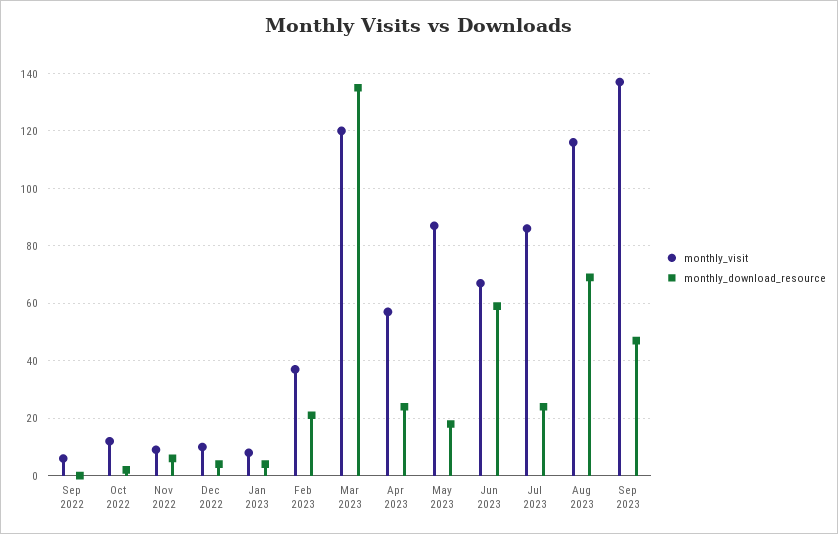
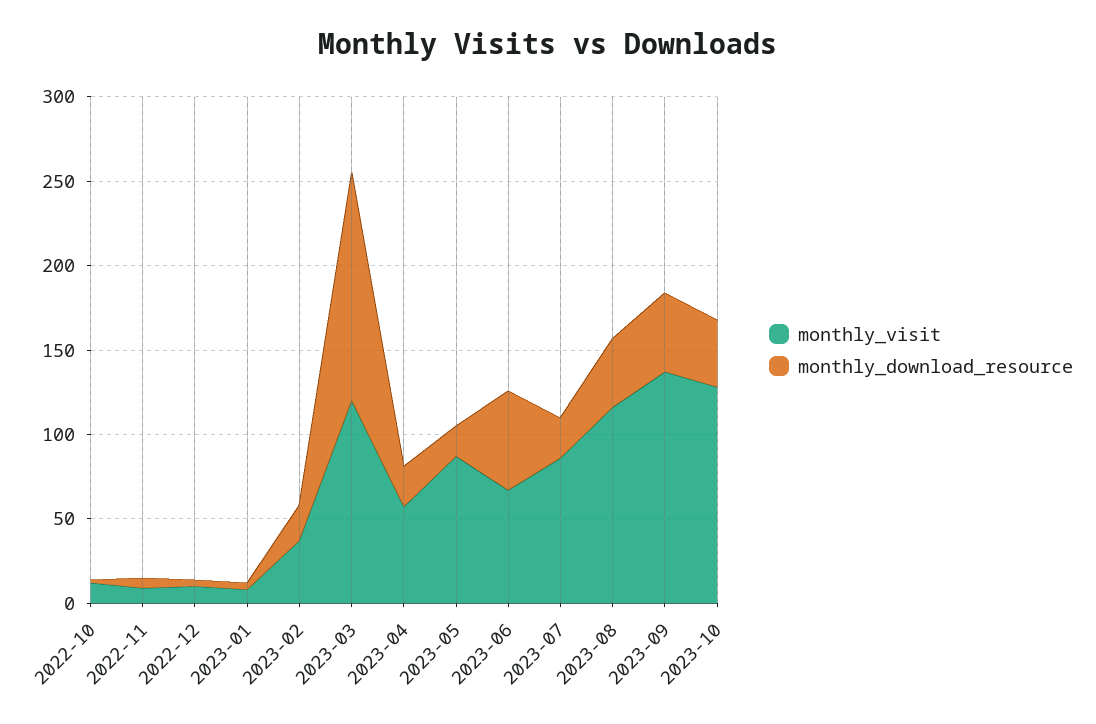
monthly_visit, Sep 2022: 5 -> none
monthly_download_resource, Sep 2022: 0 -> none
monthly_download_resource, Aug 2023: 70 -> 40
monthly_visit, 2023-10: none -> 130
monthly_download_resource, 2023-10: none -> 40

